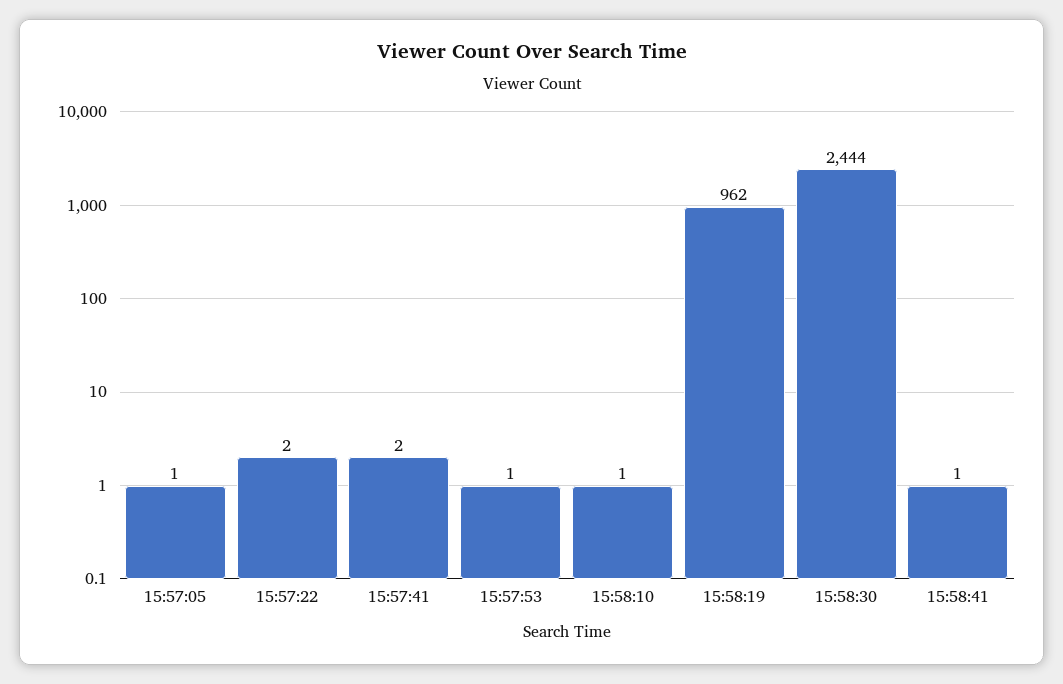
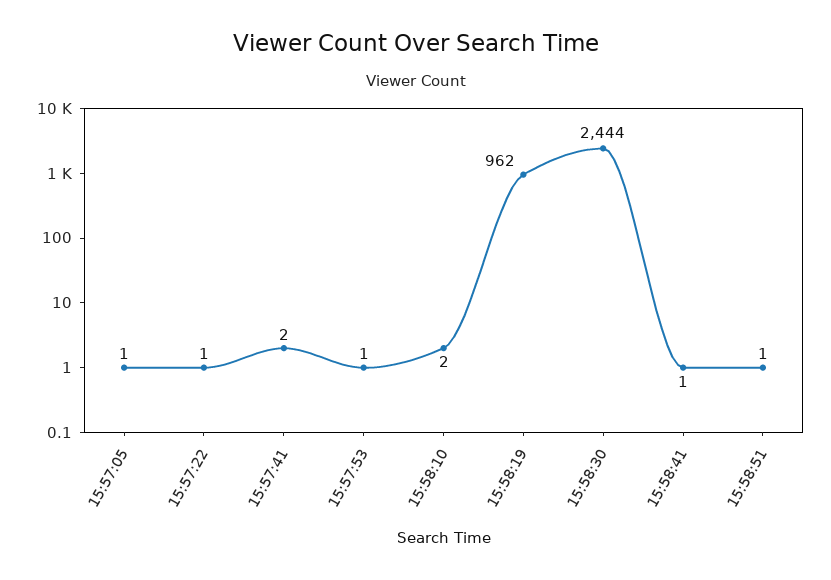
15:57:22: 2 -> 1
15:58:10: 1 -> 2
15:58:51: none -> 1

